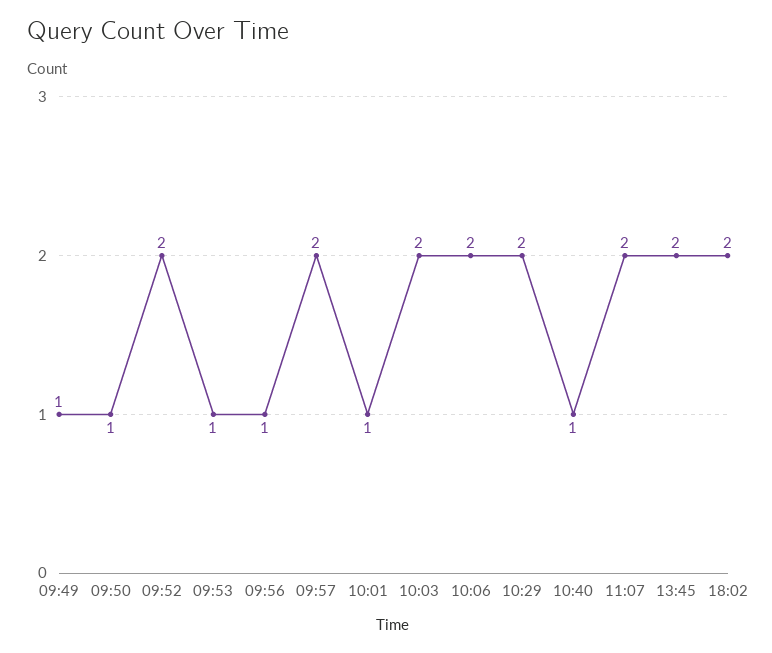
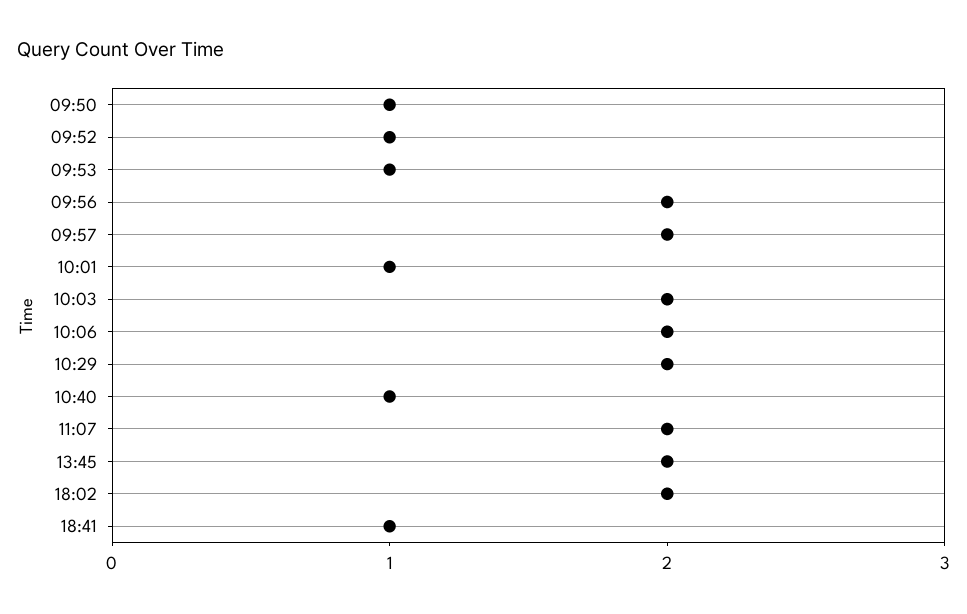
09:49: 1 -> none
09:52: 2 -> 1
09:56: 1 -> 2
18:41: none -> 1

